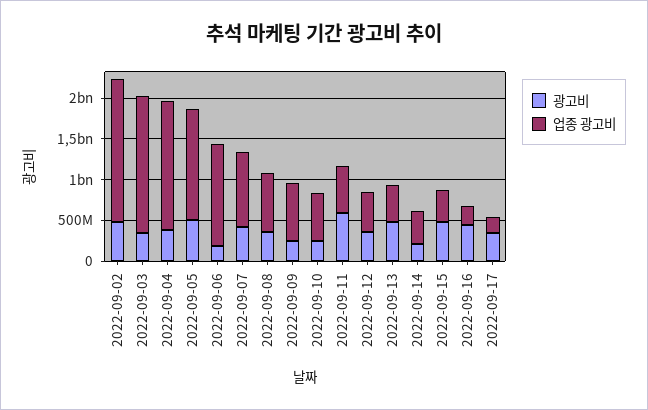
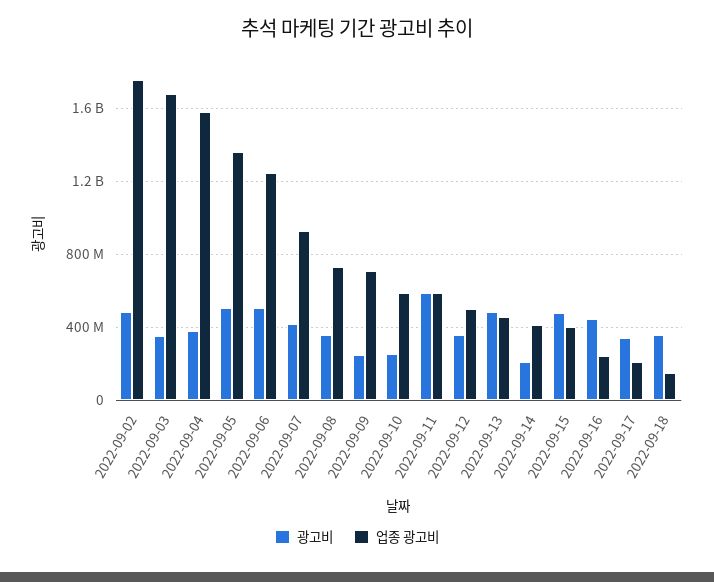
광고비, 2022-09-06: 200000000 -> 500000000
광고비, 2022-09-18: none -> 350000000
업종 광고비, 2022-09-18: none -> 150000000

